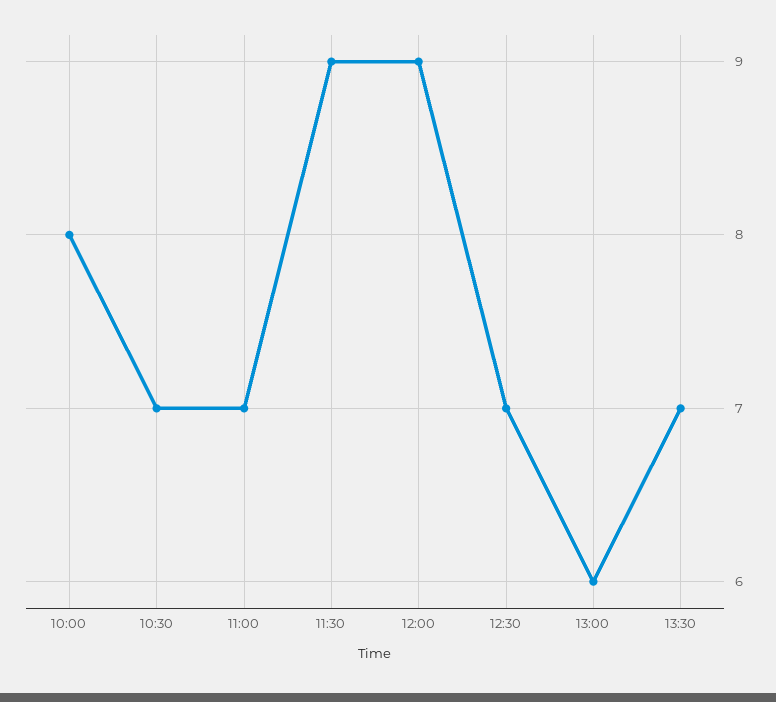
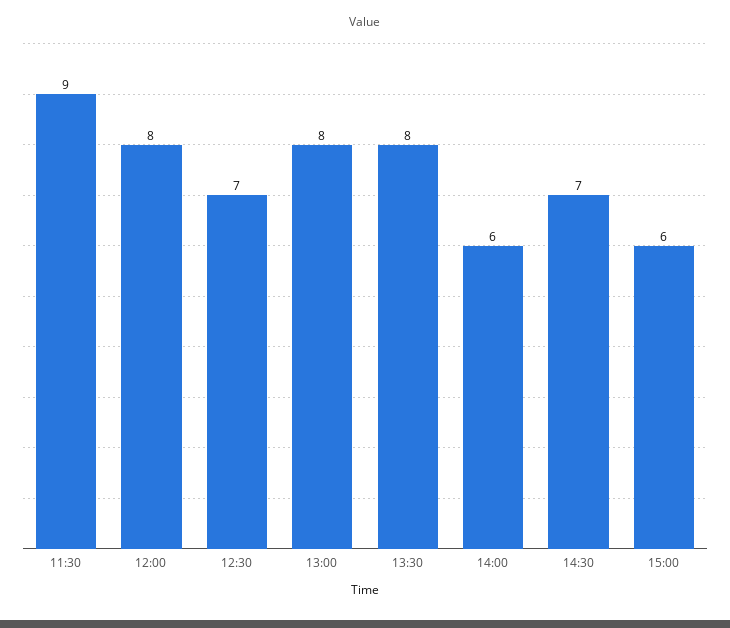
10:00: 8 -> none
10:30: 7 -> none
11:00: 7 -> none
12:00: 9 -> 8
13:00: 6 -> 8
13:30: 7 -> 8
14:00: none -> 6
14:30: none -> 7
15:00: none -> 6

